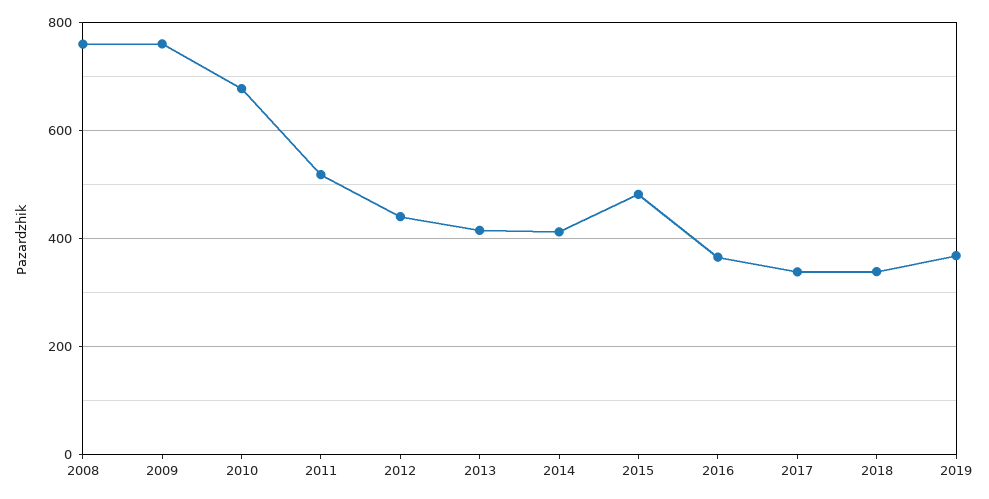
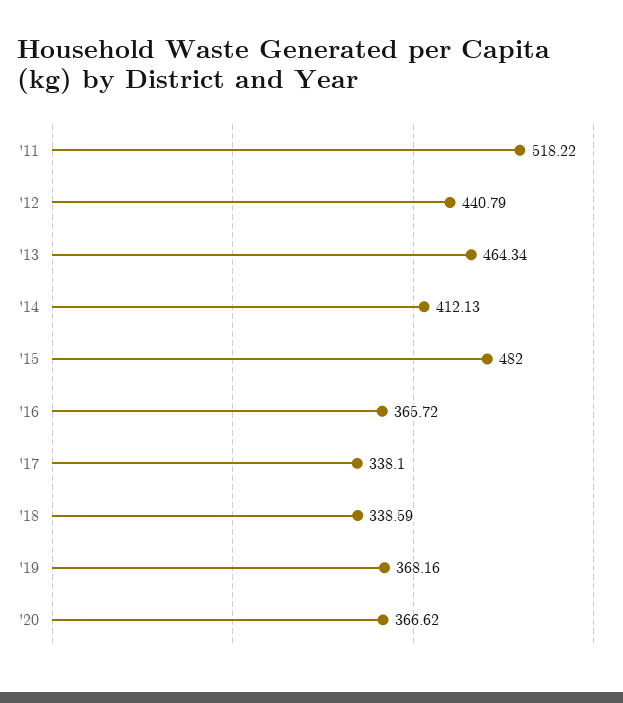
2008: 760 -> none
2009: 760 -> none
2010: 680 -> none
2013: 420 -> 464.34
'20: none -> 366.62

